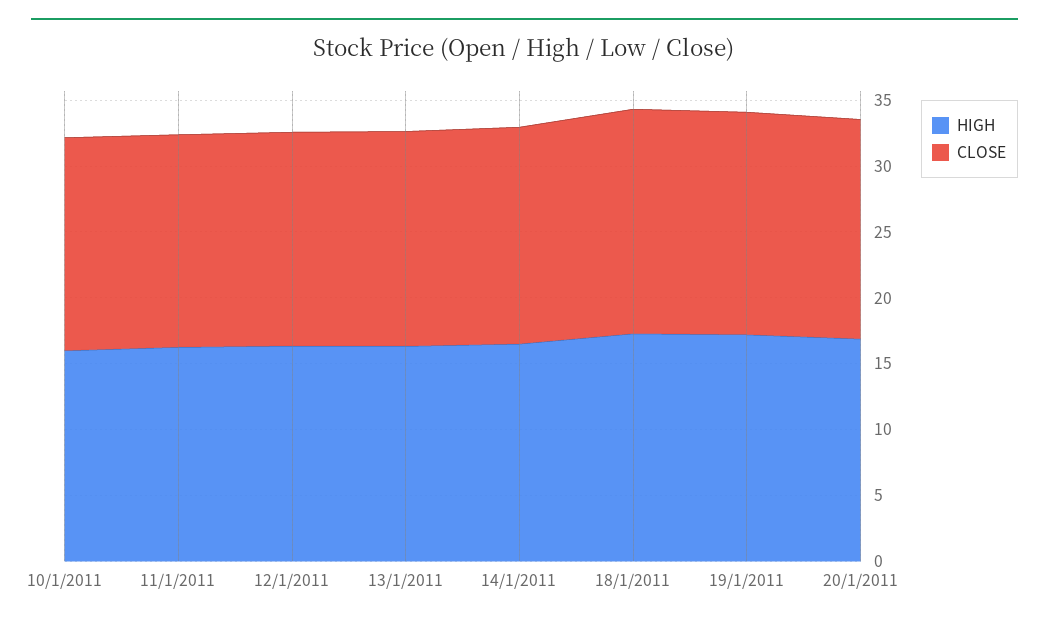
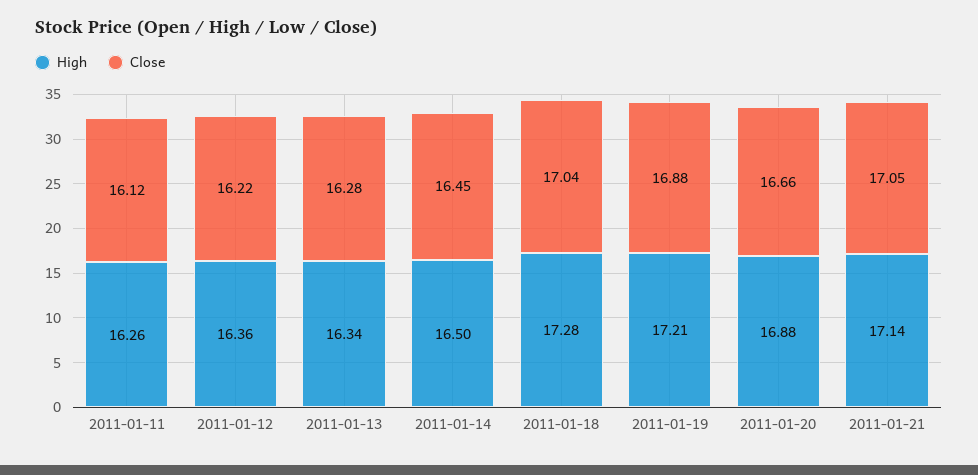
HIGH, 10/1/2011: 16 -> none
CLOSE, 10/1/2011: 16 -> none
HIGH, 2011-01-21: none -> 17.14
CLOSE, 2011-01-21: none -> 17.05

